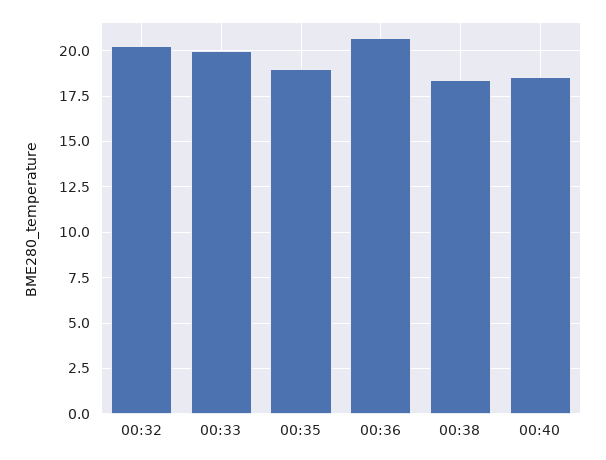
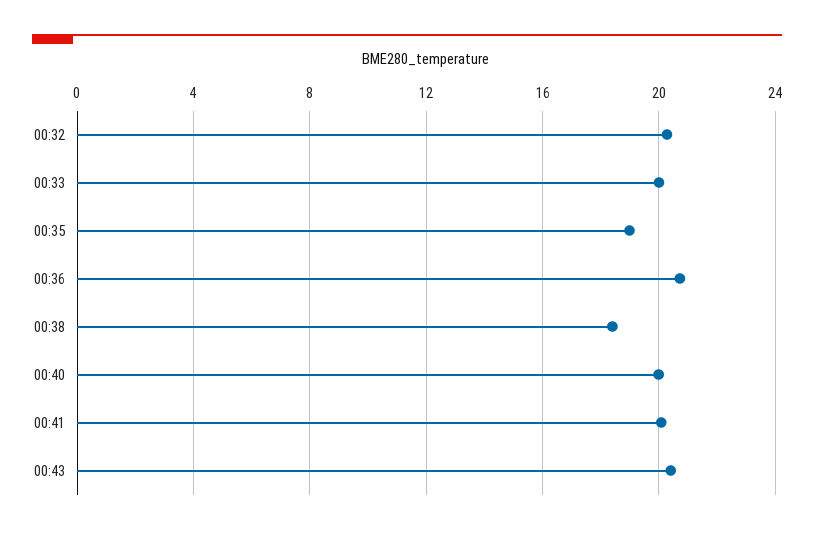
00:40: 18.5 -> 20
00:41: none -> 20
00:43: none -> 20.5

